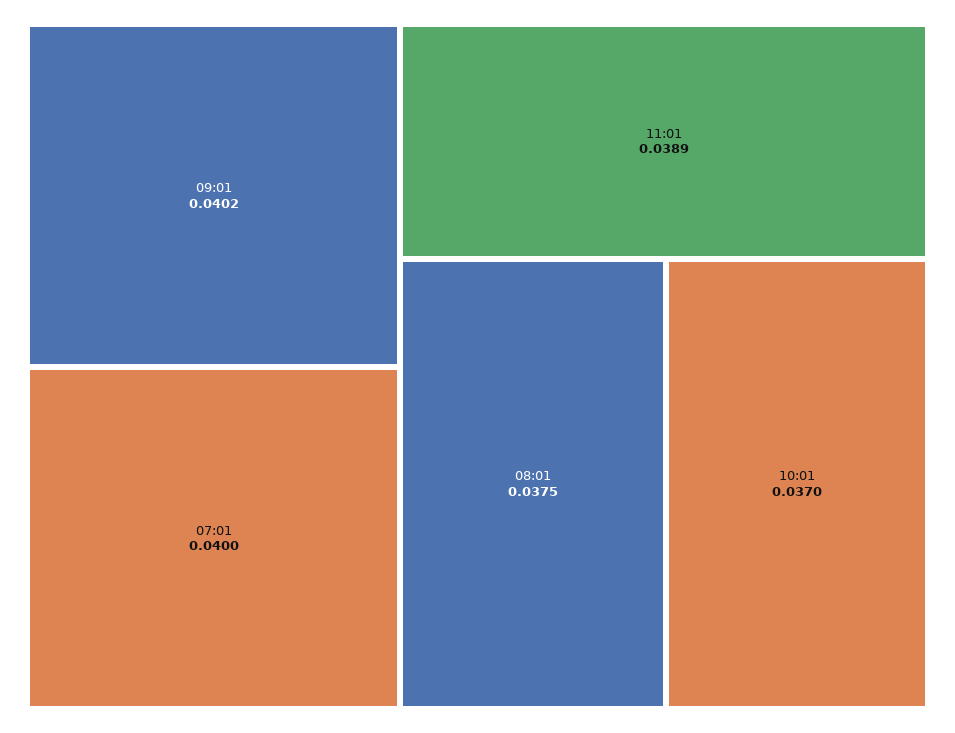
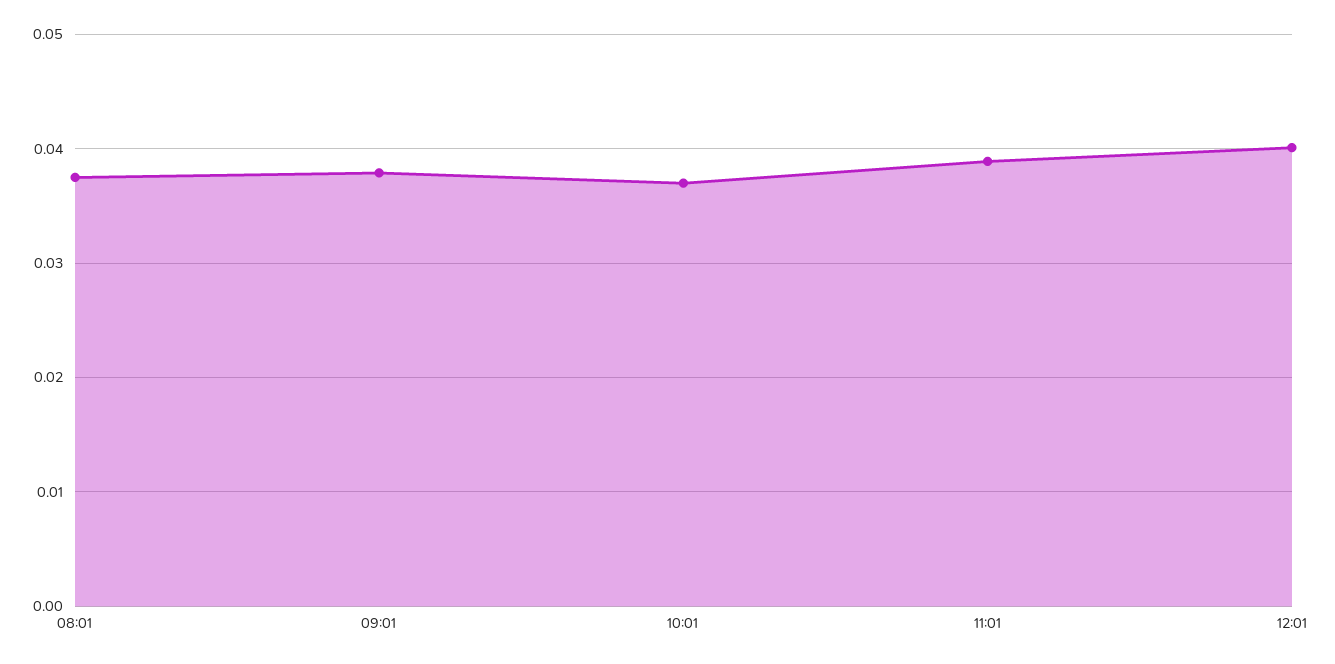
09:01: 0.0402 -> 0.038
07:01: 0.04 -> none
12:01: none -> 0.04

